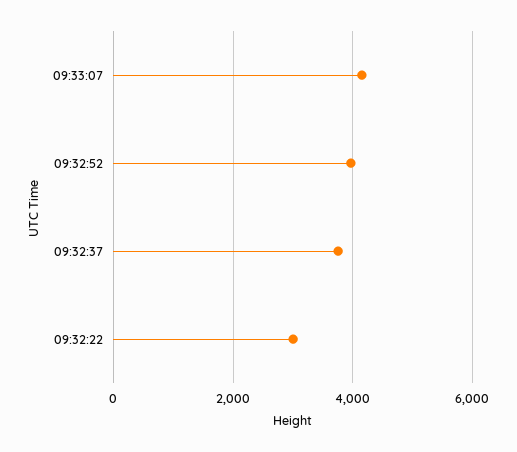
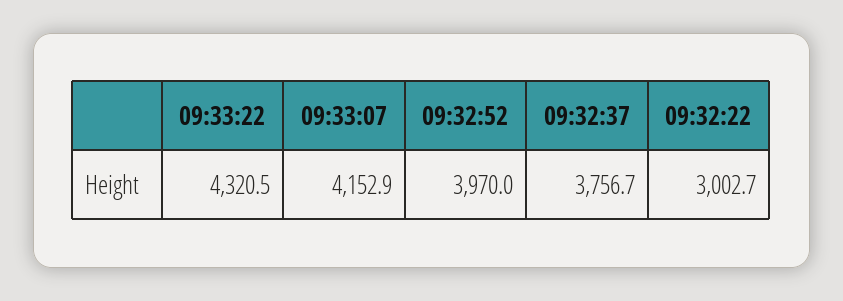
09:33:22: none -> 4320.5

